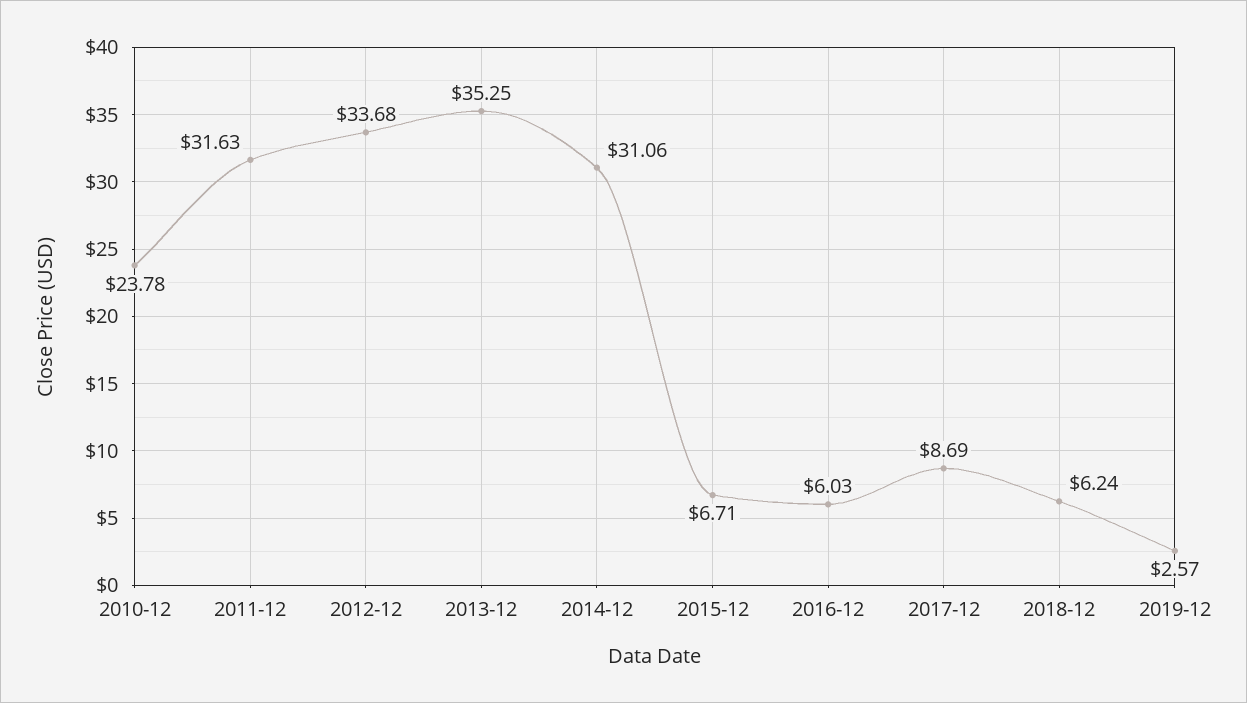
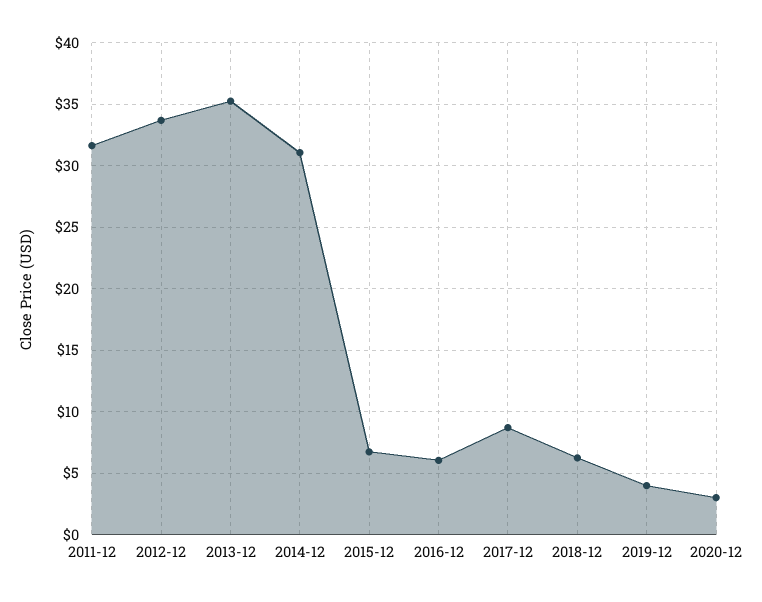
2010-12: 23.78 -> none
2019-12: 2.57 -> 4
2020-12: none -> 3

